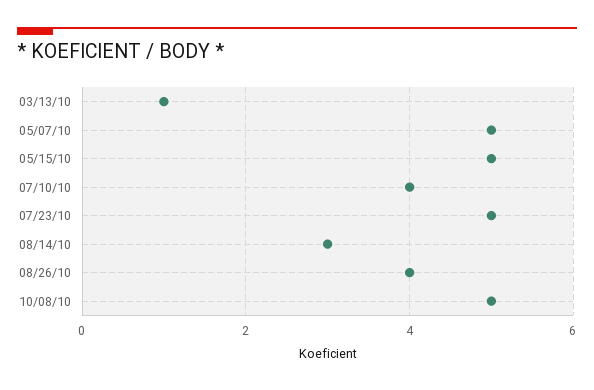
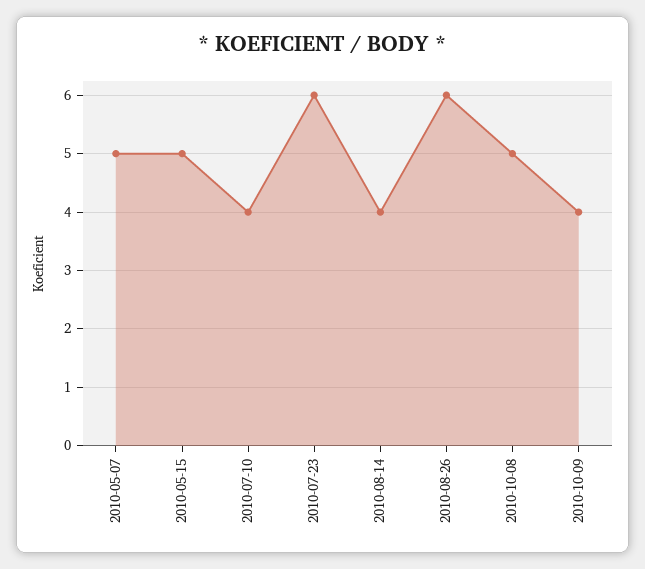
03/13/10: 1 -> none
07/23/10: 5 -> 6
08/14/10: 3 -> 4
08/26/10: 4 -> 6
2010-10-09: none -> 4

